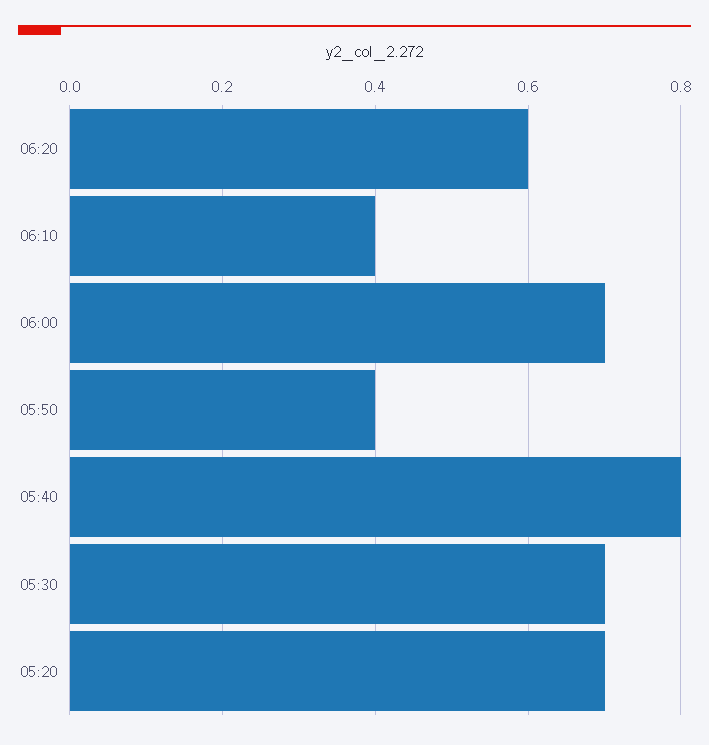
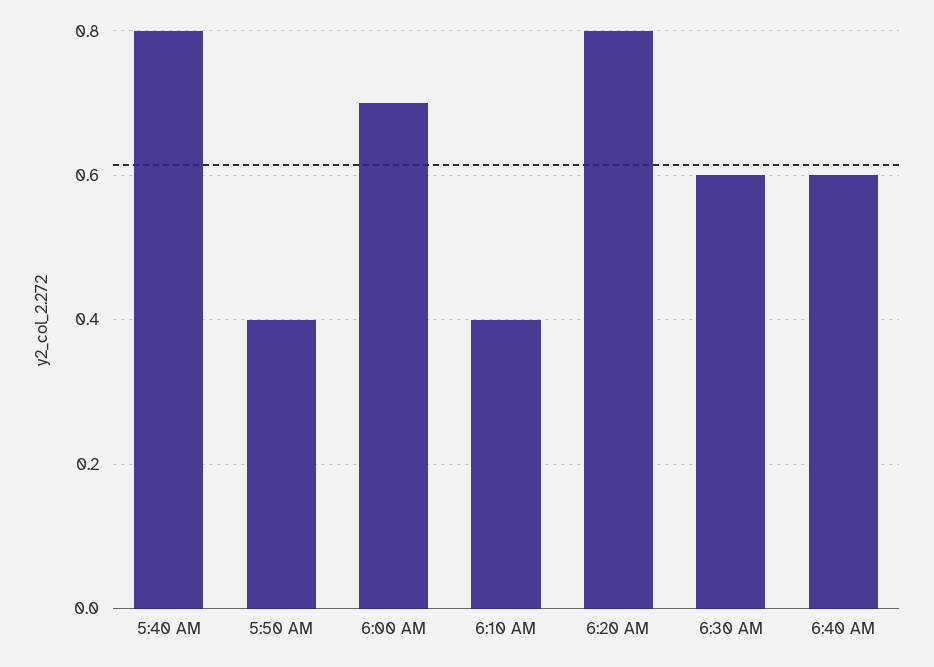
06:20: 0.6 -> 0.8
05:30: 0.7 -> none
05:20: 0.7 -> none
6:30 AM: none -> 0.6
6:40 AM: none -> 0.6

